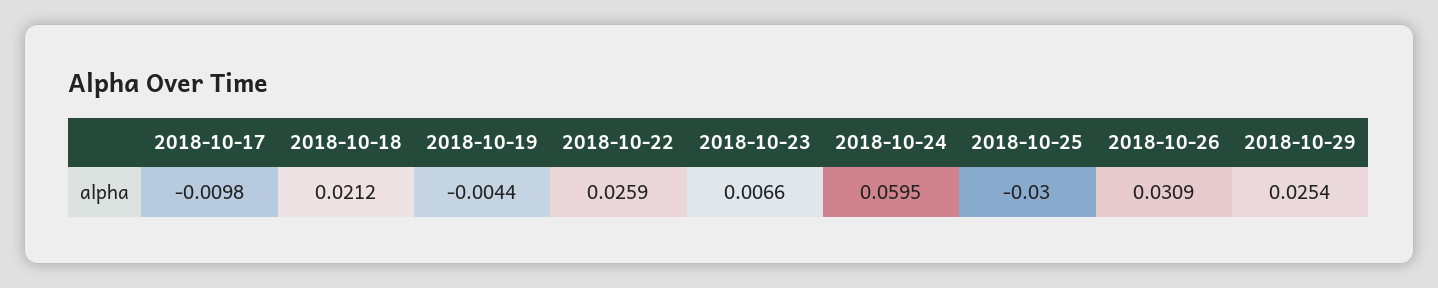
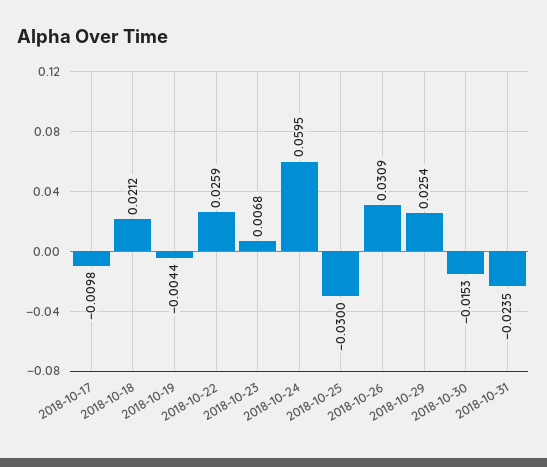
2018-10-23: 0.0066 -> 0.0068
2018-10-30: none -> -0.0153
2018-10-31: none -> -0.0235

